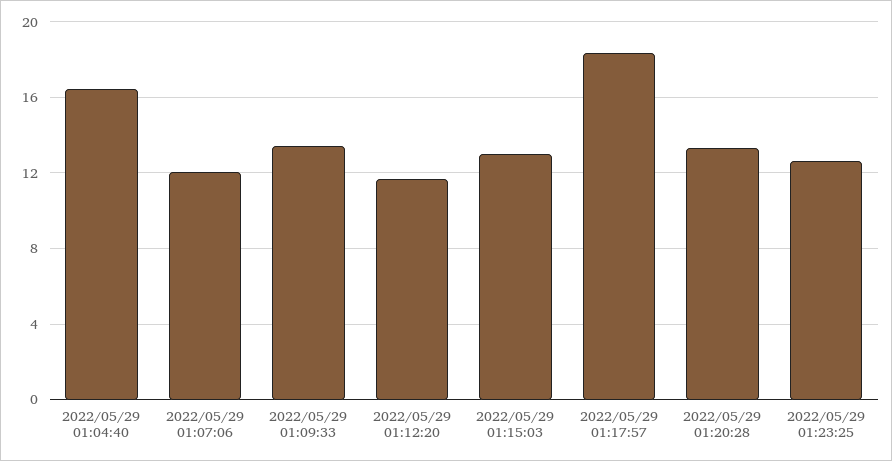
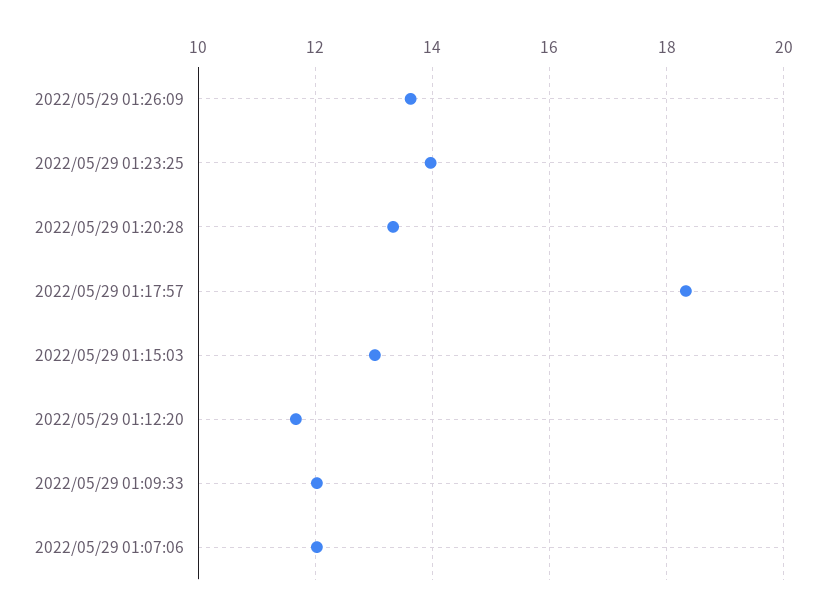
2022/05/29 01:04:40: 16.5 -> none
2022/05/29 01:09:33: 13.5 -> 12
2022/05/29 01:23:25: 12.5 -> 14
2022/05/29 01:26:09: none -> 13.6

